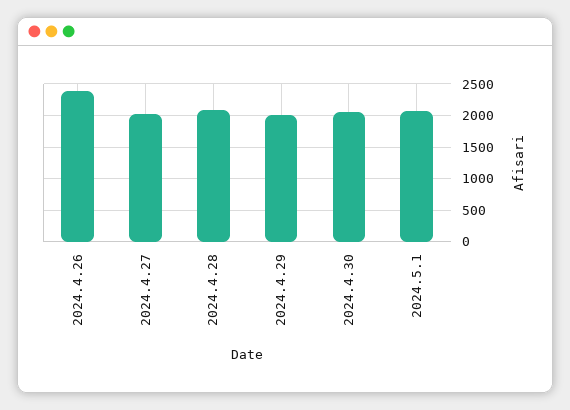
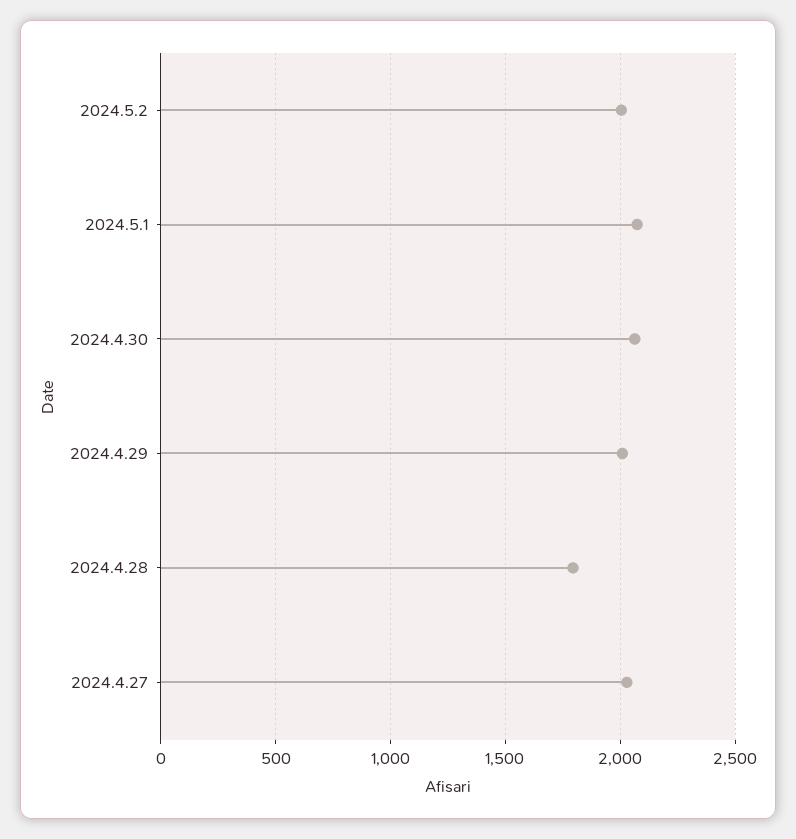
2024.4.26: 2400 -> none
2024.4.28: 2100 -> 1800
2024.5.2: none -> 2000

